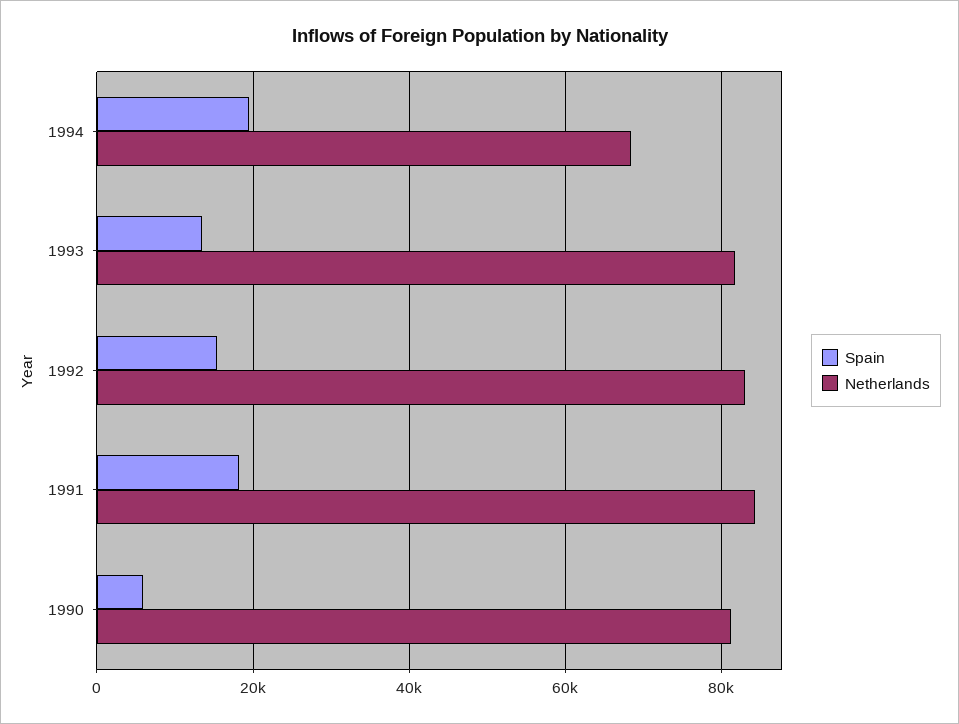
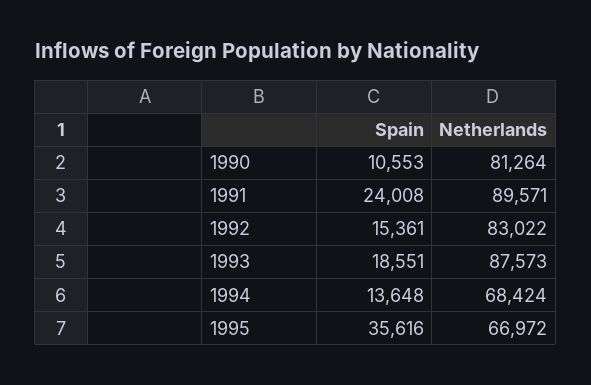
Spain, 1994: 20000 -> 13648
Spain, 1993: 14000 -> 18551
Netherlands, 1993: 82000 -> 87573
Spain, 1991: 18000 -> 24008
Netherlands, 1991: 84000 -> 89571
Spain, 1990: 6000 -> 10553
Spain, 1995: none -> 35616
Netherlands, 1995: none -> 66972

